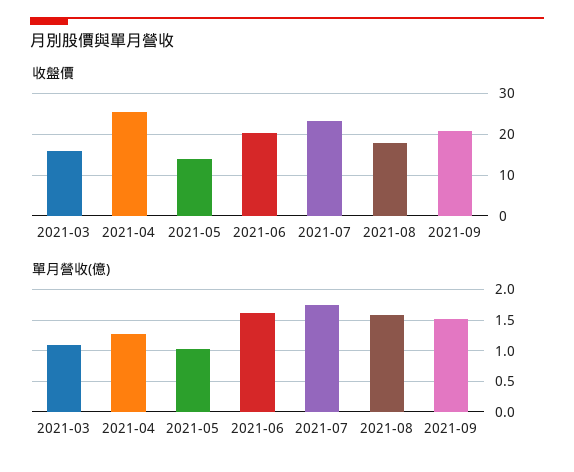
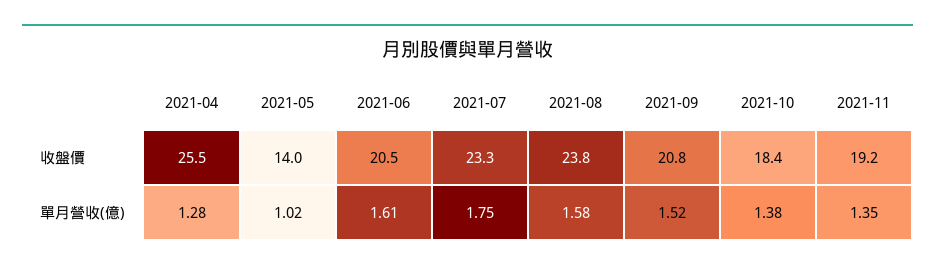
收盤價, 2021-03: 16 -> none
收盤價, 2021-08: 18 -> 23.8
單月營收(億), 2021-03: 1.1 -> none
收盤價, 2021-10: none -> 18.4
收盤價, 2021-11: none -> 19.2
單月營收(億), 2021-10: none -> 1.38
單月營收(億), 2021-11: none -> 1.35

